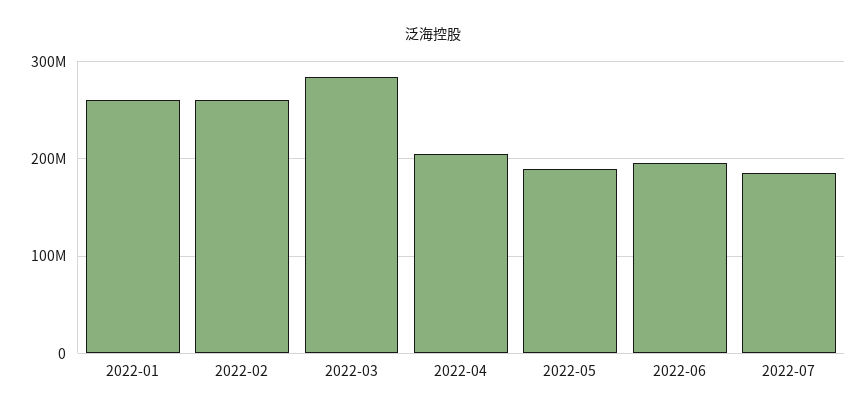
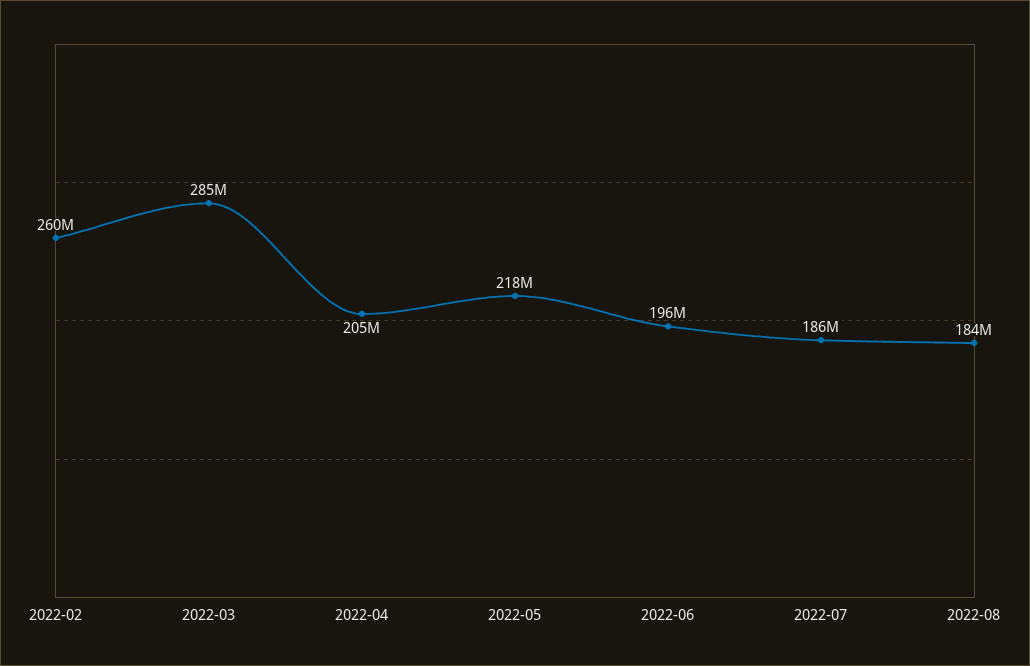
2022-01: 260000000 -> none
2022-05: 190000000 -> 218000000
2022-08: none -> 184000000

